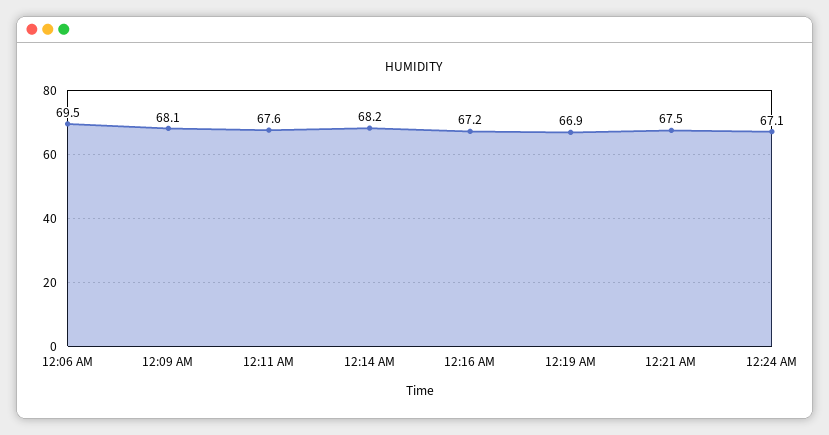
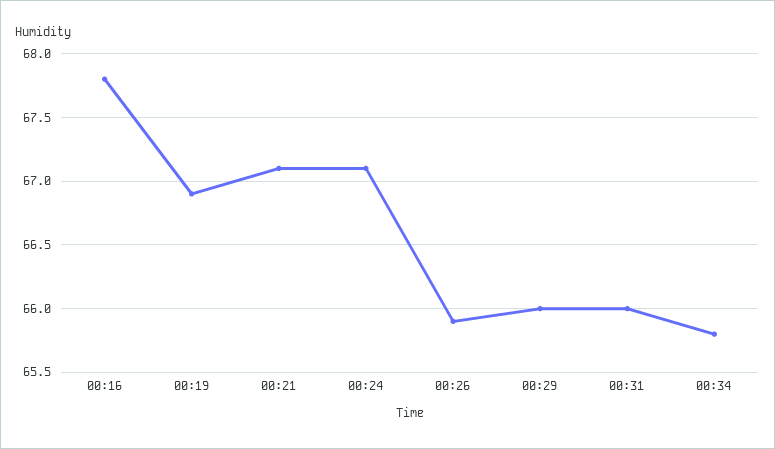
12:06 AM: 69.5 -> none
12:09 AM: 68.1 -> none
12:11 AM: 67.6 -> none
12:14 AM: 68.2 -> none
12:16 AM: 67.2 -> 67.8
12:21 AM: 67.5 -> 67.1
00:26: none -> 65.9
00:29: none -> 66
00:31: none -> 66
00:34: none -> 65.8

